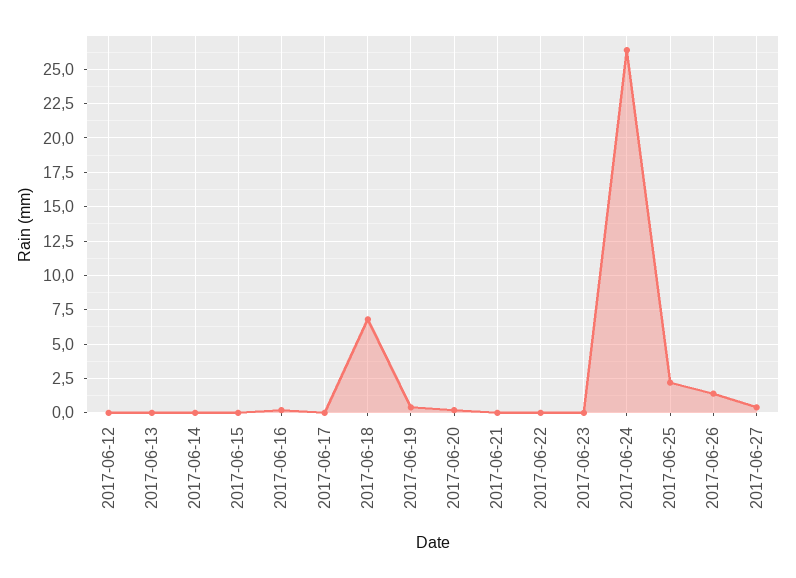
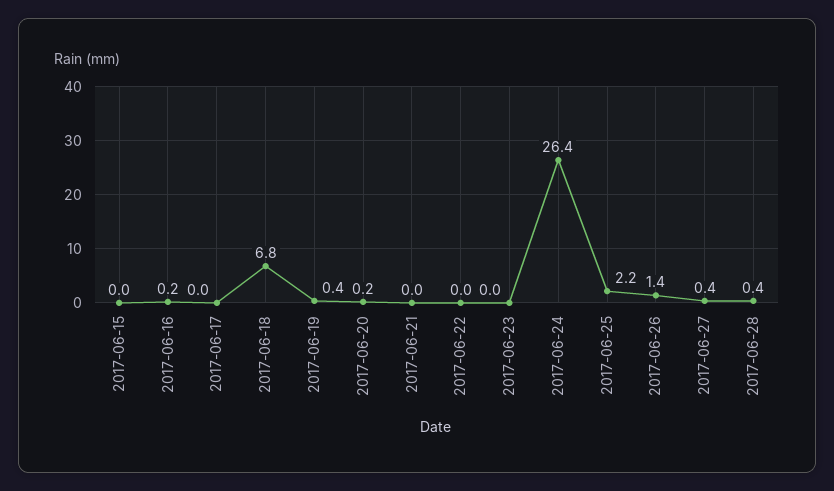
2017-06-12: 0 -> none
2017-06-13: 0 -> none
2017-06-14: 0 -> none
2017-06-28: none -> 0.4

